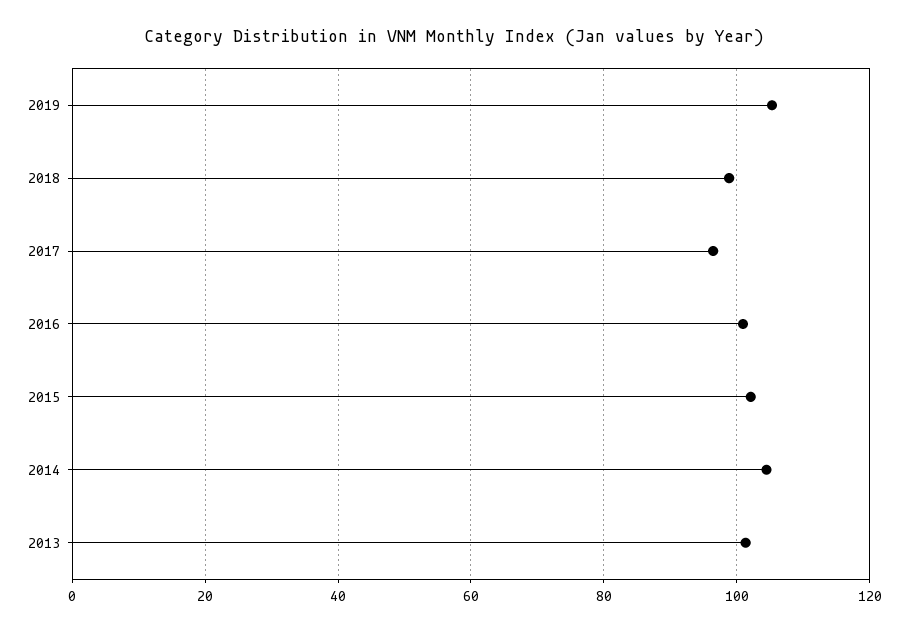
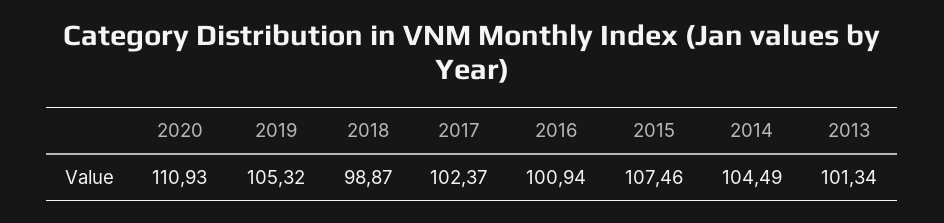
2017: 96 -> 102.37
2015: 102 -> 107.46
2020: none -> 110.93

